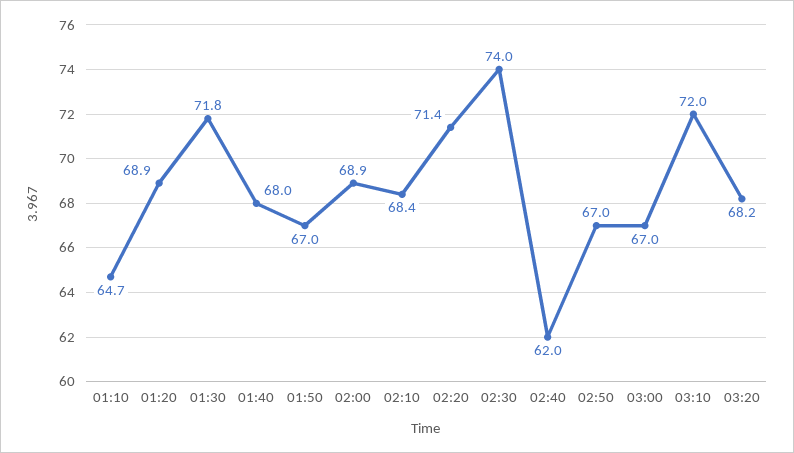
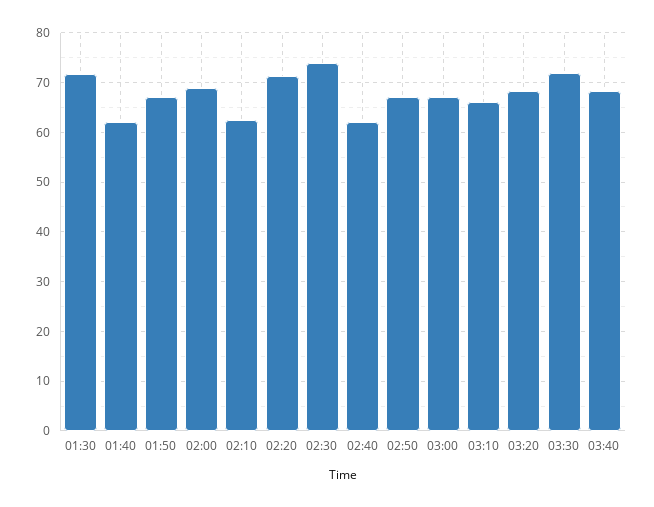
01:10: 64.7 -> none
01:20: 68.9 -> none
01:40: 68 -> 62
02:10: 68.4 -> 62
03:10: 72 -> 66
03:30: none -> 72
03:40: none -> 68

